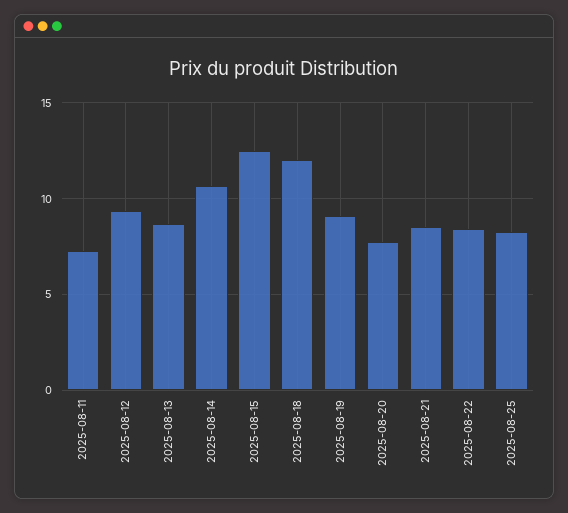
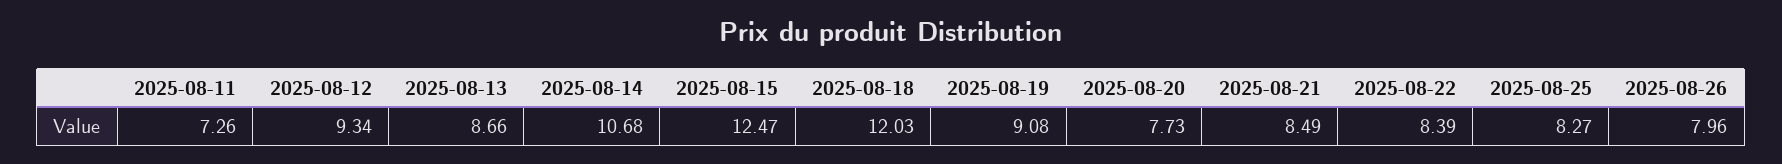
2025-08-26: none -> 7.96

